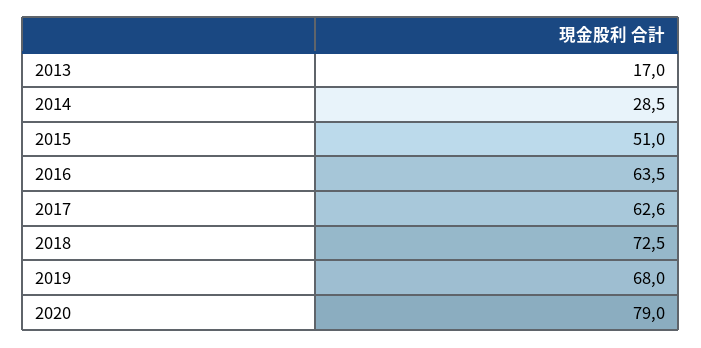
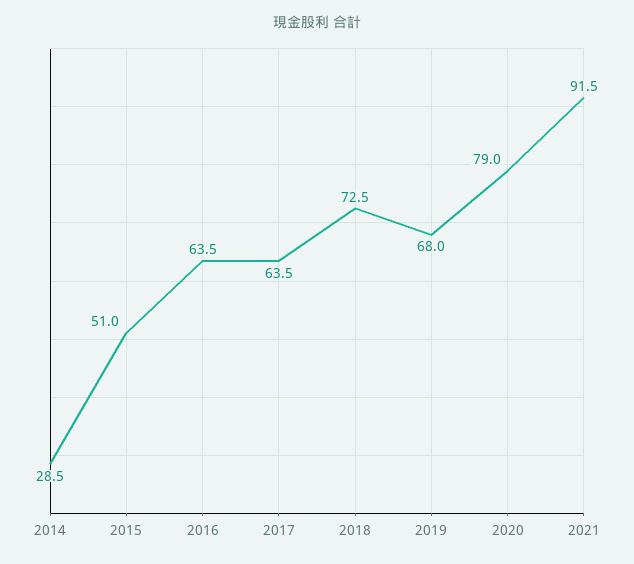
2013: 17 -> none
2017: 62.6 -> 63.5
2021: none -> 91.5

